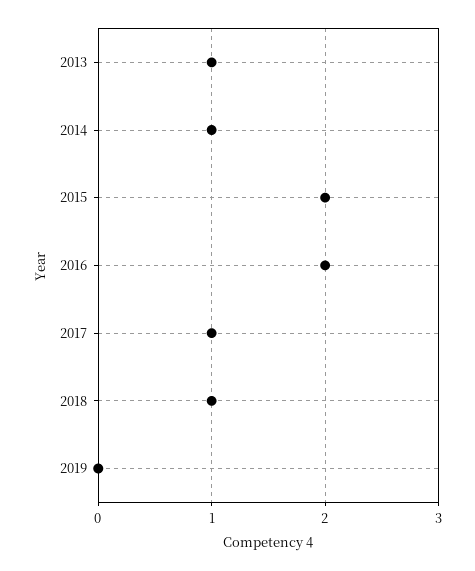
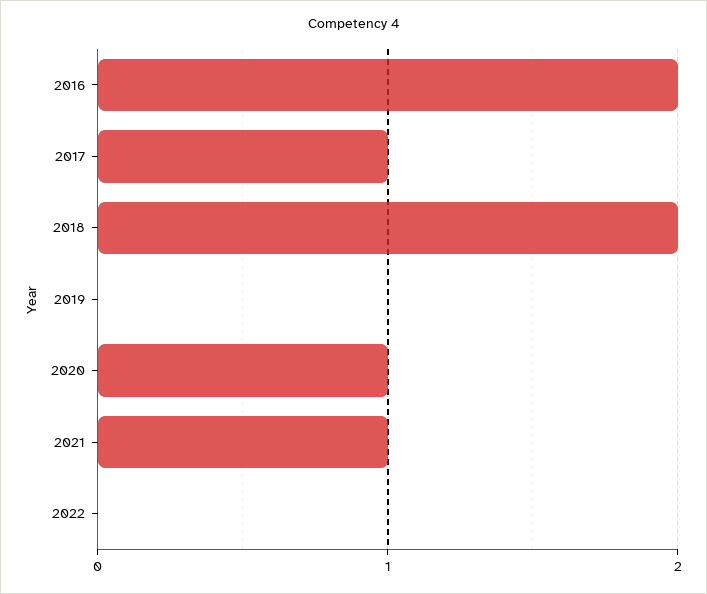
2013: 1 -> none
2014: 1 -> none
2015: 2 -> none
2018: 1 -> 2
2020: none -> 1
2021: none -> 1
2022: none -> 0

